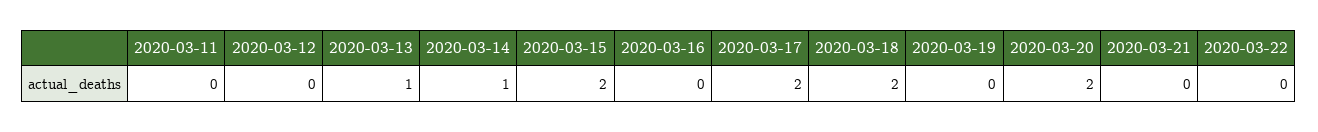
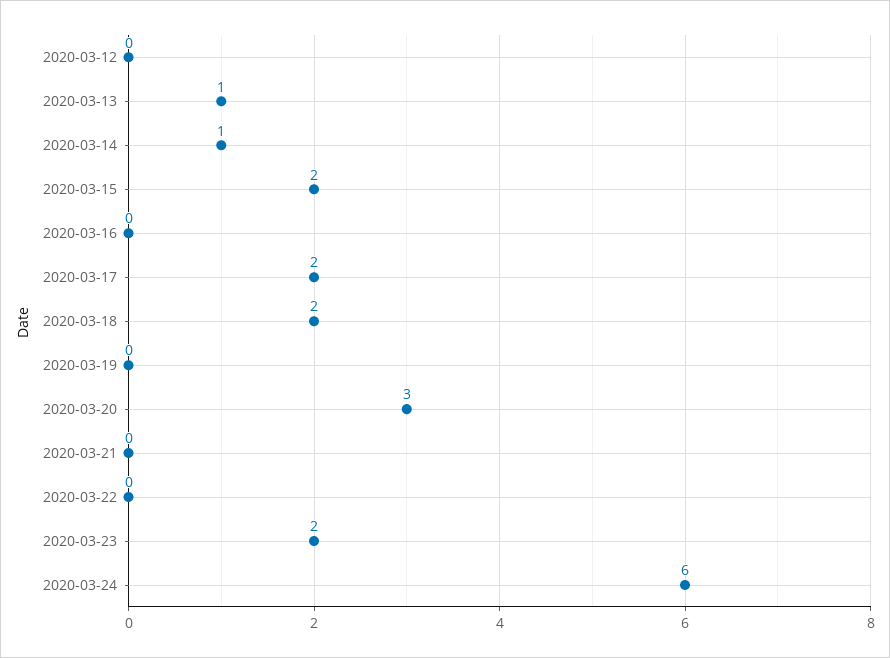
2020-03-11: 0 -> none
2020-03-20: 2 -> 3
2020-03-23: none -> 2
2020-03-24: none -> 6

